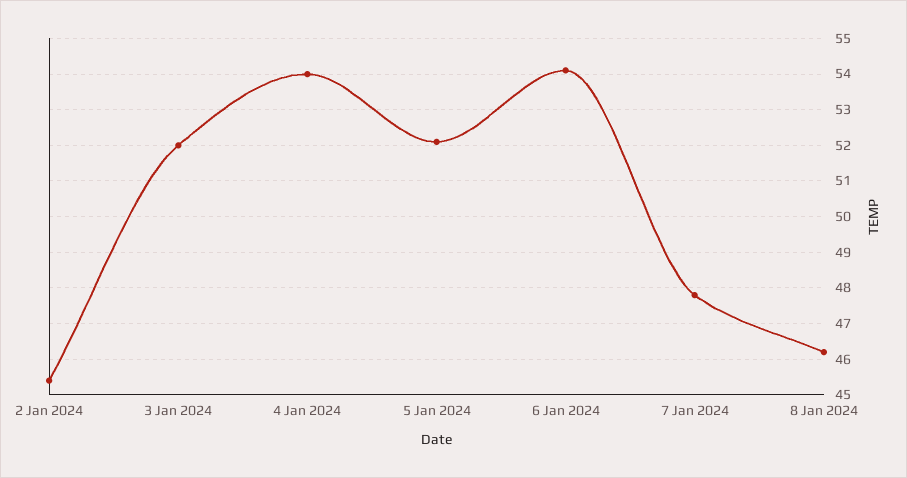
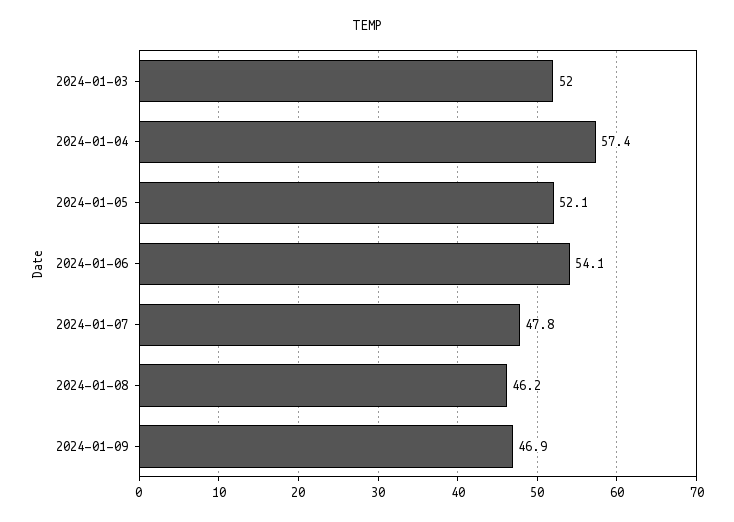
2 Jan 2024: 45.5 -> none
4 Jan 2024: 54 -> 57.4
2024-01-09: none -> 46.9

